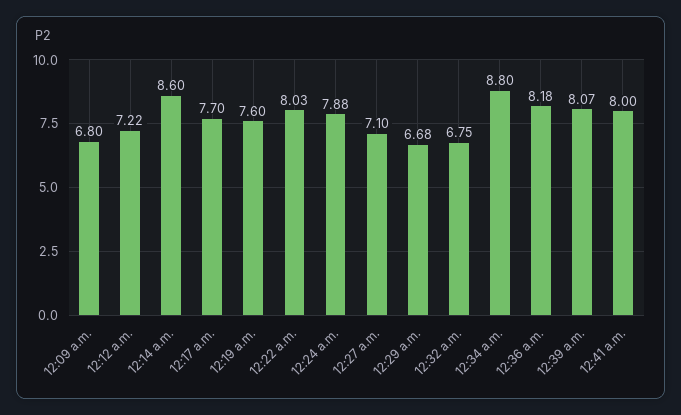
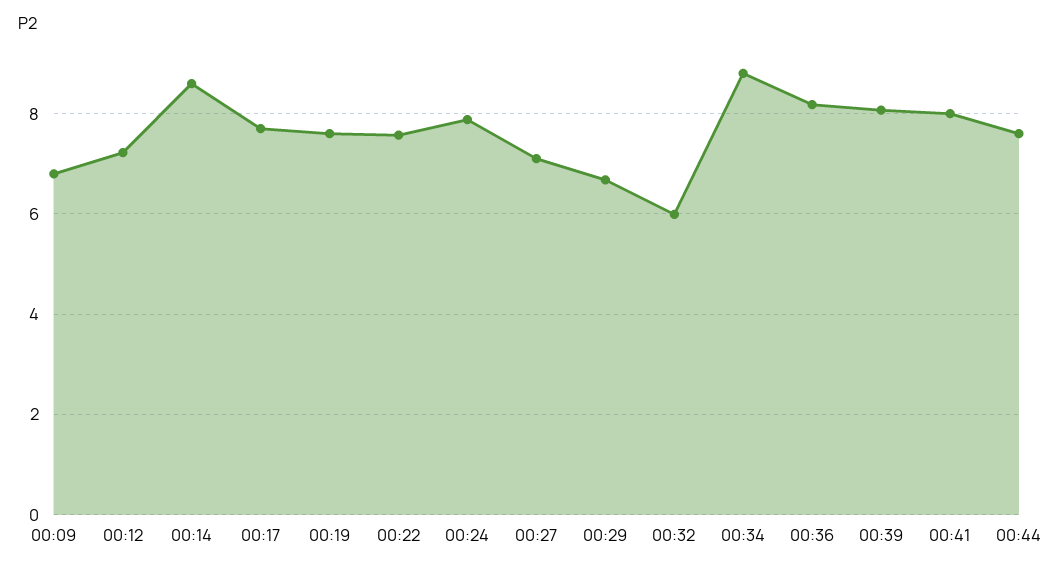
12:22 a.m.: 8.03 -> 7.6
12:32 a.m.: 6.75 -> 6
00:44: none -> 7.6

